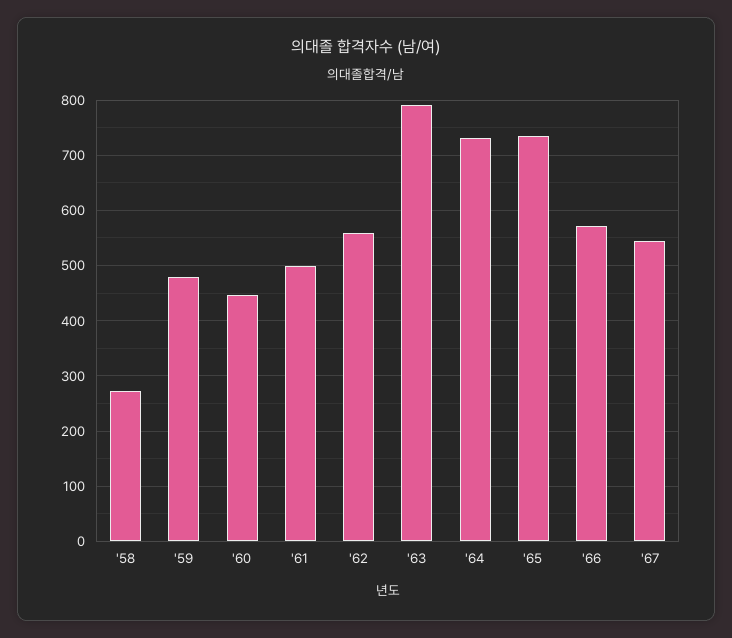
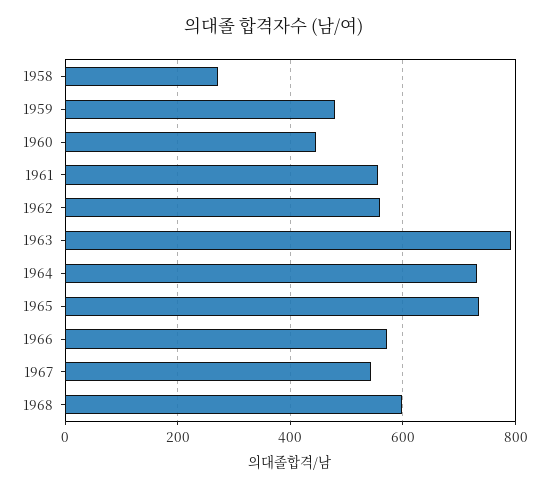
'61: 500 -> 560
1968: none -> 600

